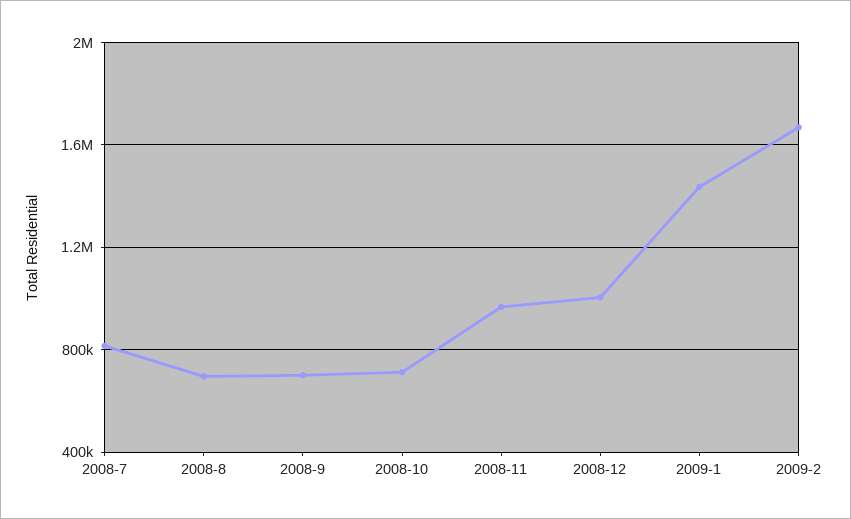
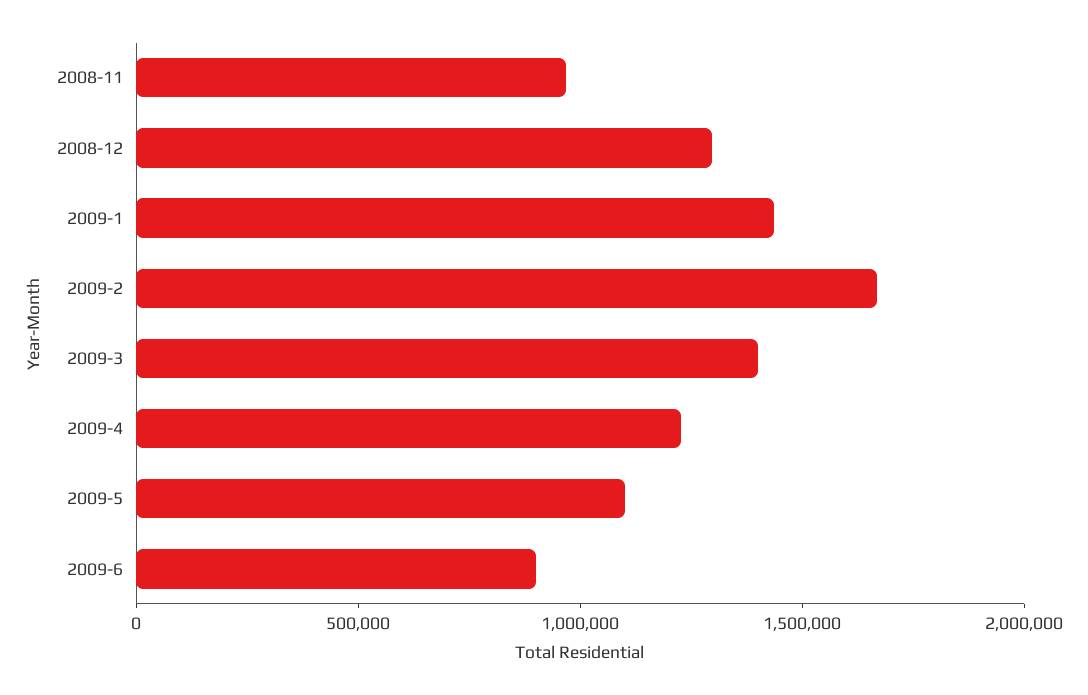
2008-7: 800000 -> none
2008-8: 700000 -> none
2008-9: 700000 -> none
2008-10: 700000 -> none
2008-12: 1000000 -> 1300000
2009-3: none -> 1400000
2009-4: none -> 1200000
2009-5: none -> 1100000
2009-6: none -> 900000

